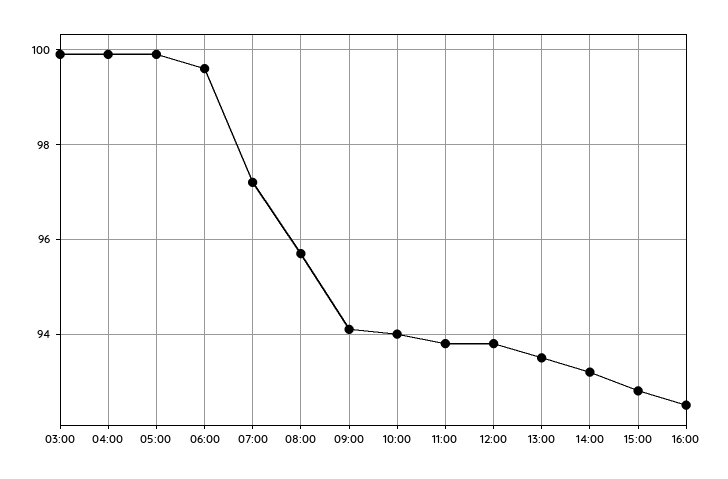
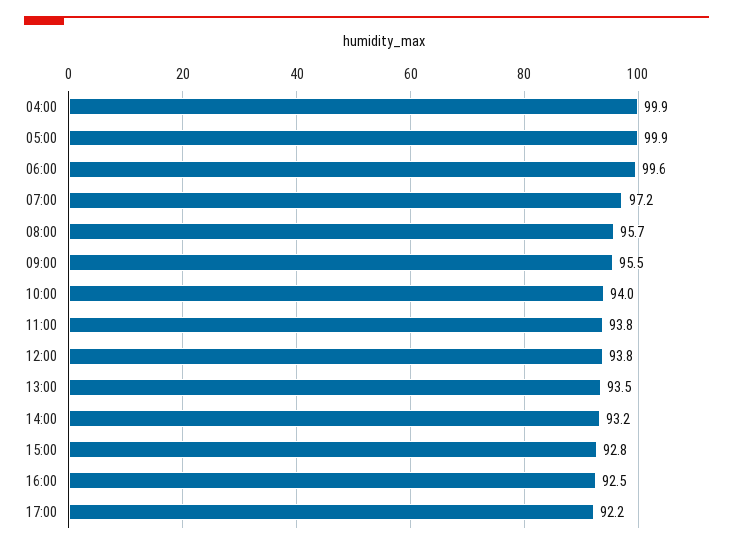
03:00: 100 -> none
09:00: 94 -> 95.5
17:00: none -> 92.2

